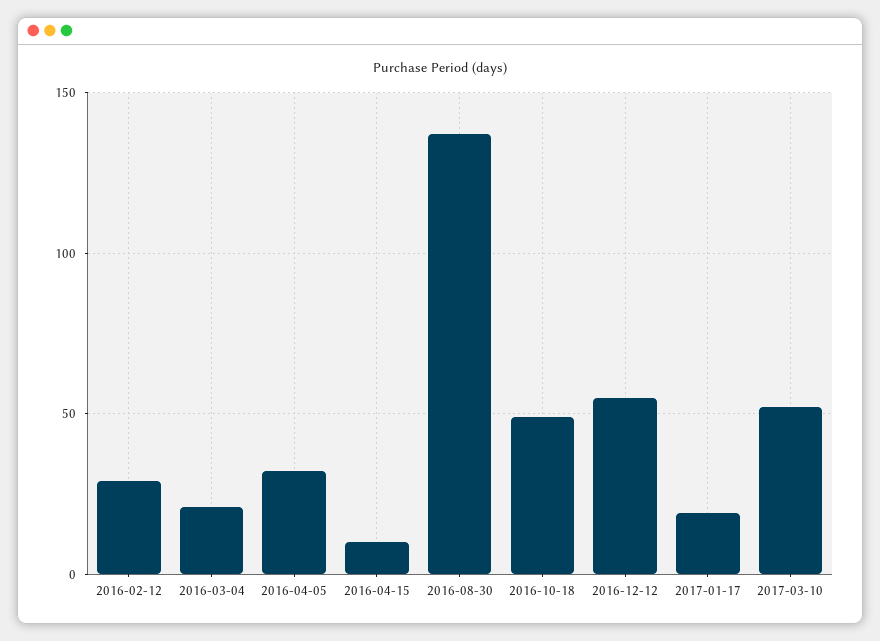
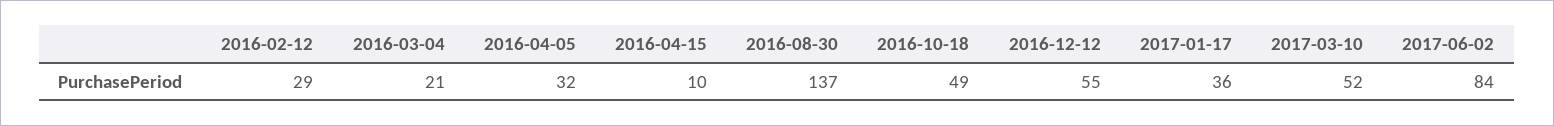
2017-01-17: 20 -> 36
2017-06-02: none -> 84

